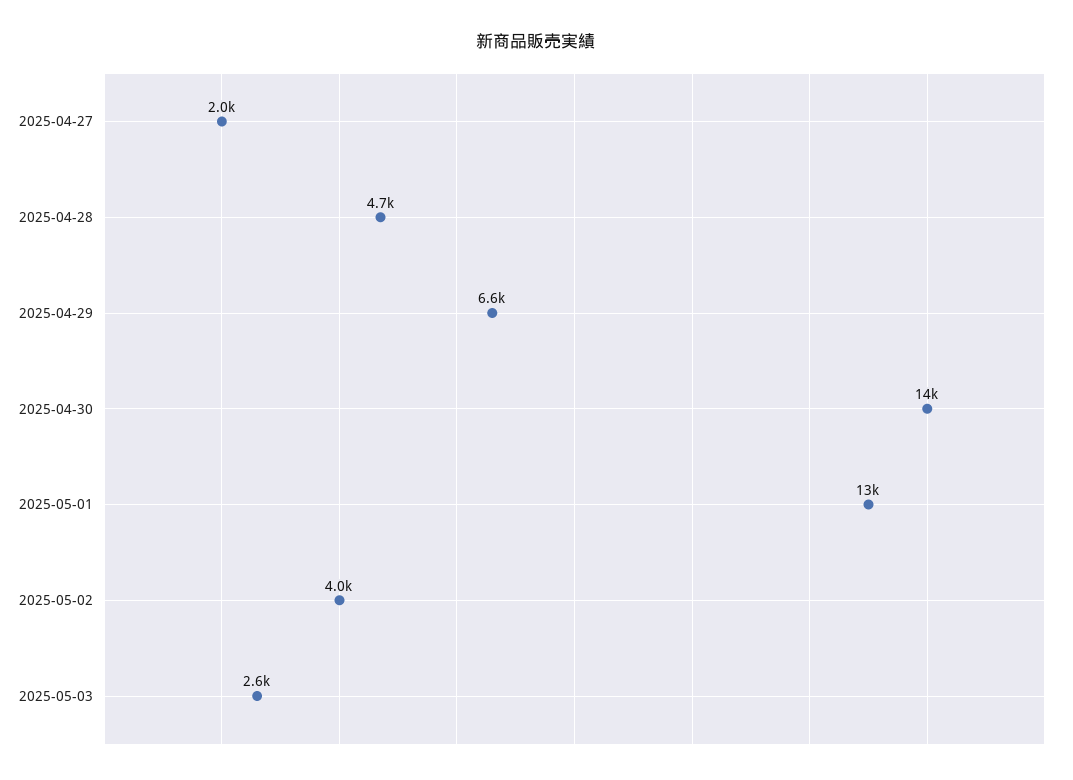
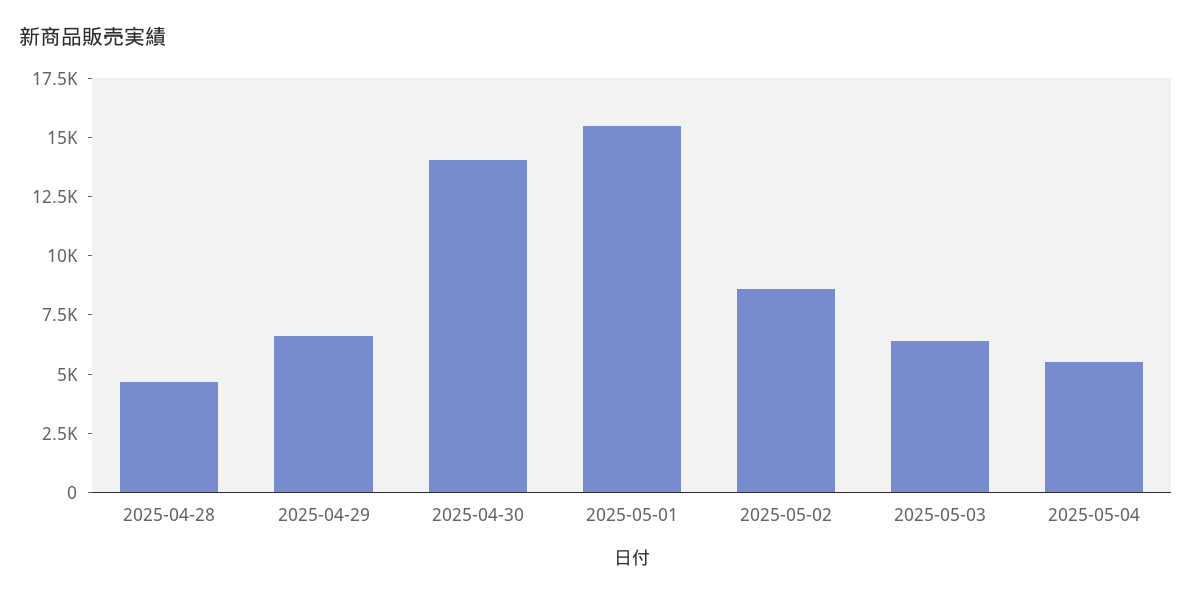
2025-04-27: 2000 -> none
2025-05-01: 13000 -> 15500
2025-05-02: 4000 -> 8500
2025-05-03: 2600 -> 6500
2025-05-04: none -> 5500

